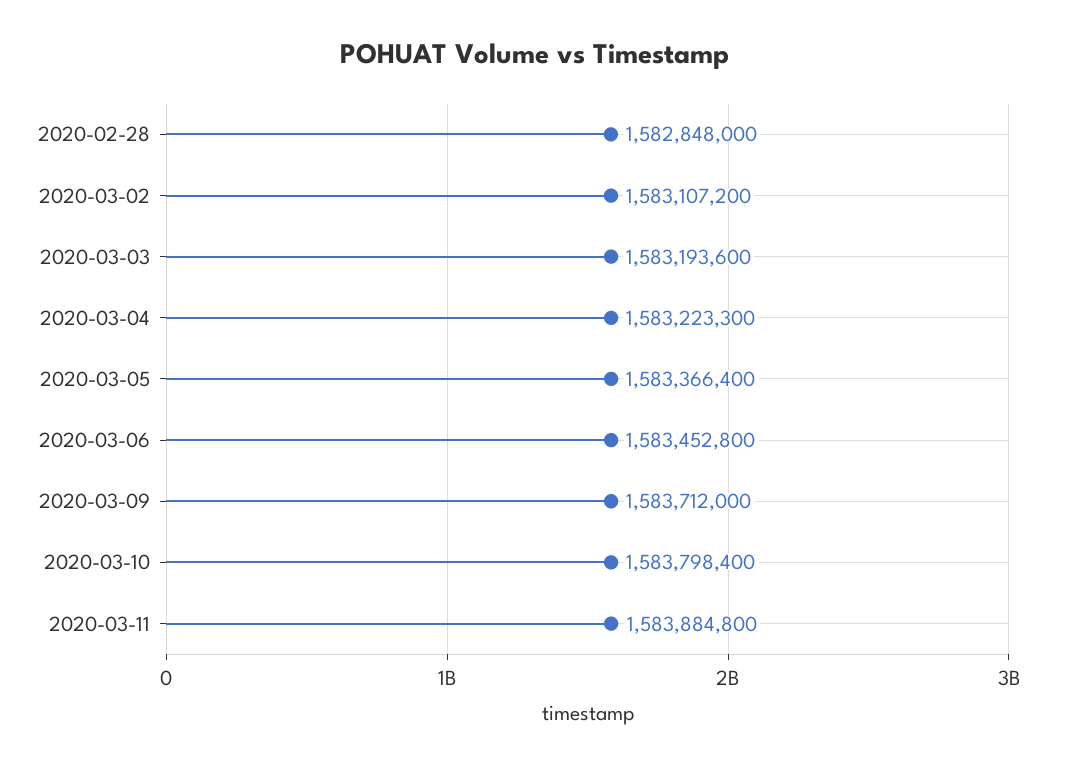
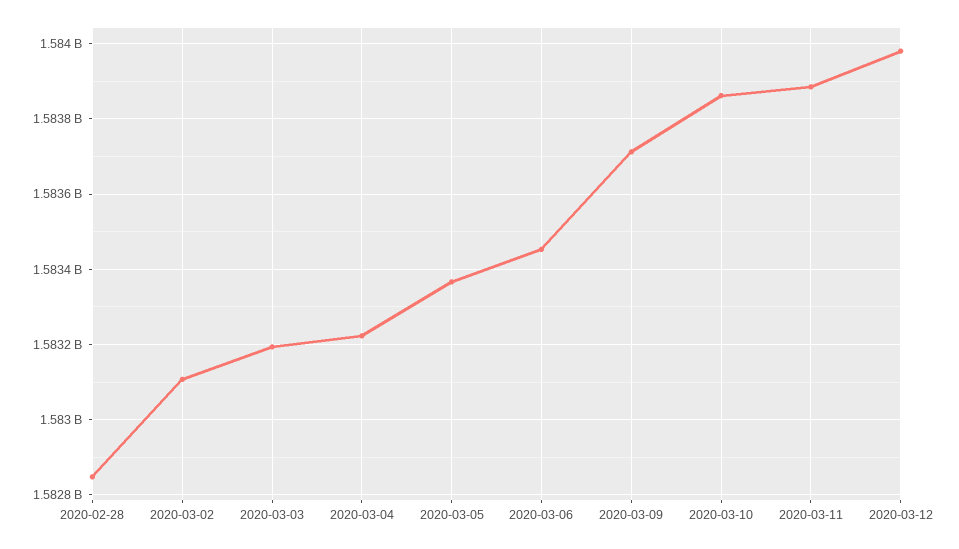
2020-03-10: 1583798400 -> 1583860000
2020-03-12: none -> 1583980000

